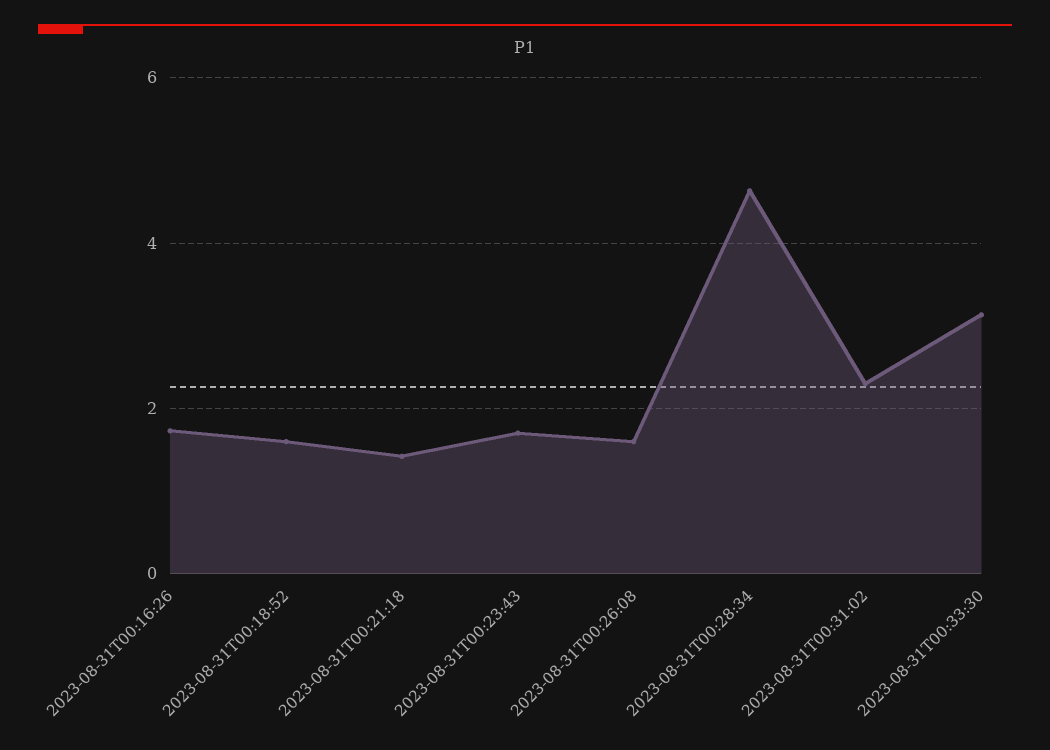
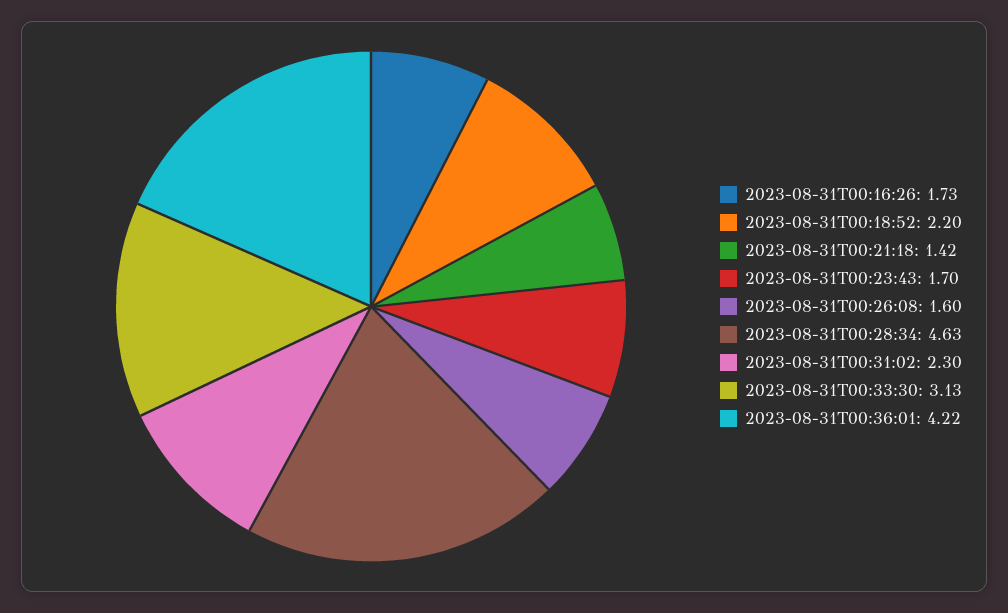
2023-08-31T00:18:52: 1.6 -> 2.2
2023-08-31T00:36:01: none -> 4.22

